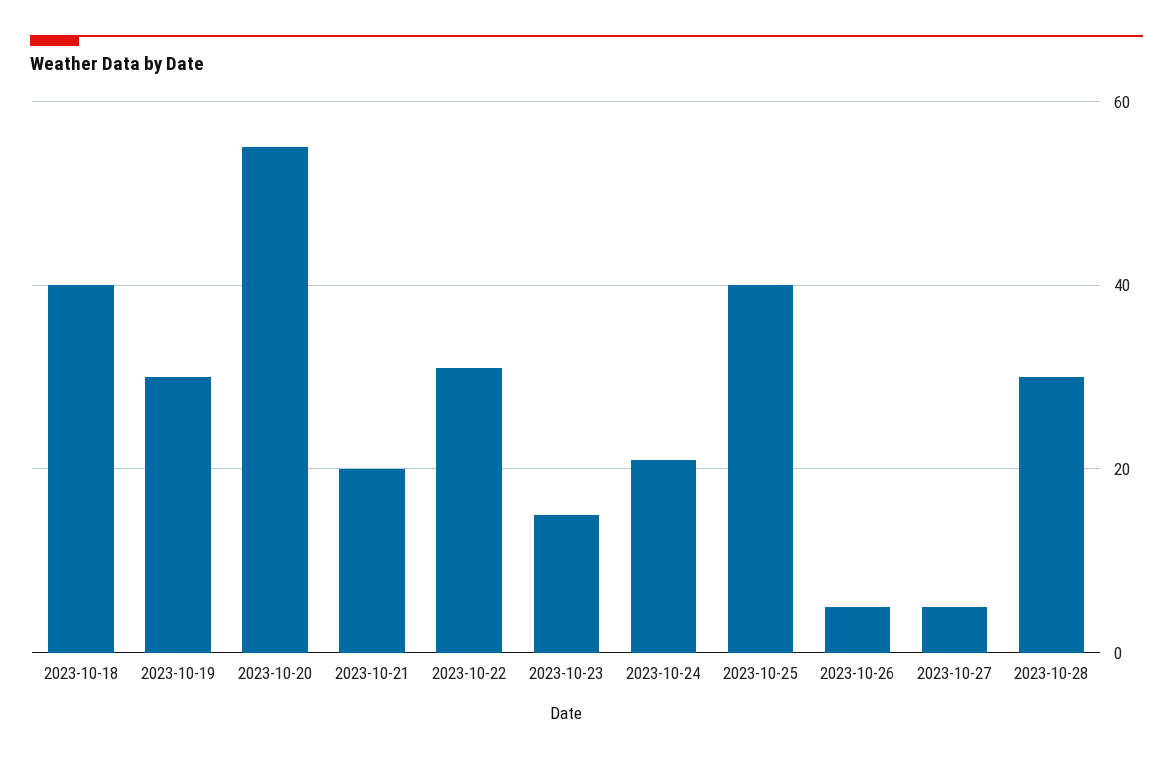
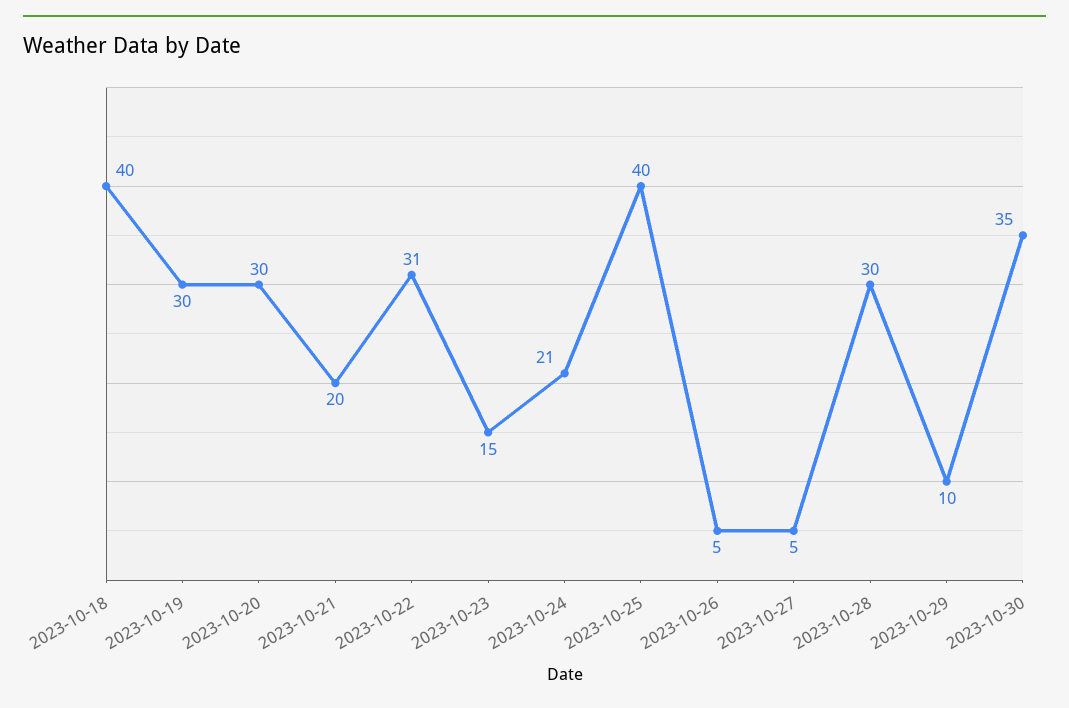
2023-10-20: 55 -> 30
2023-10-29: none -> 10
2023-10-30: none -> 35

